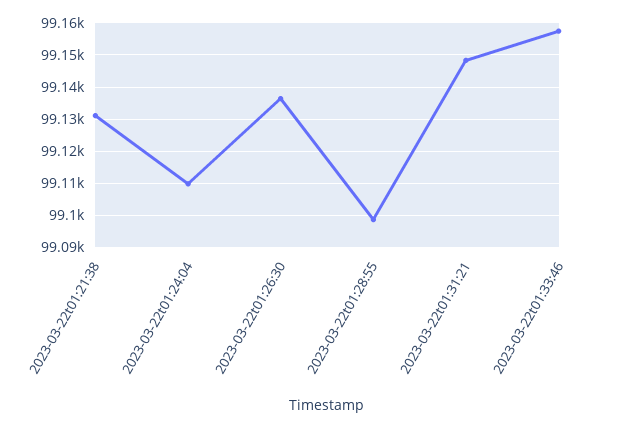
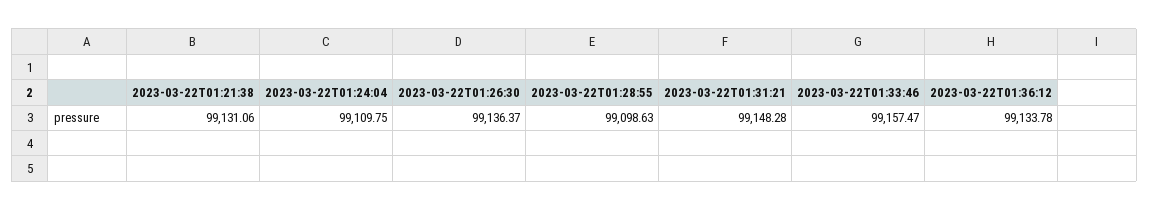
2023-03-22T01:36:12: none -> 99133.78

